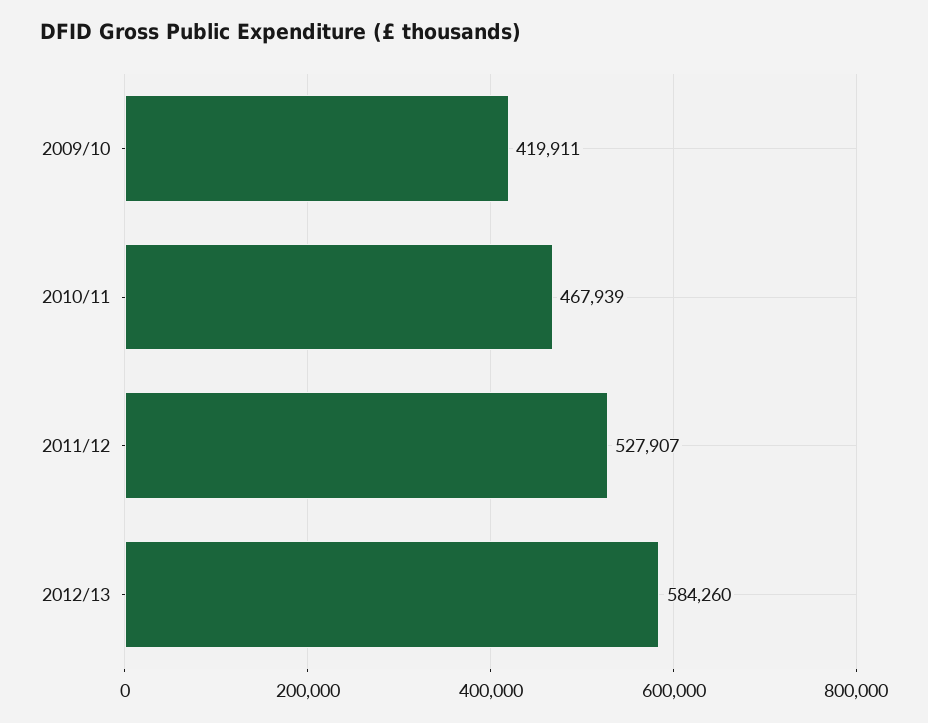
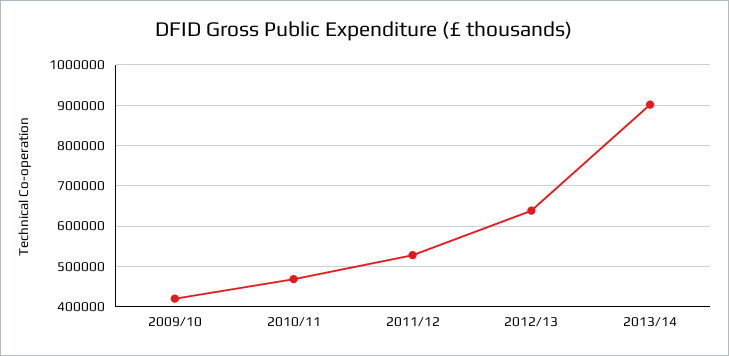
2012/13: 584260 -> 640000
2013/14: none -> 900000

